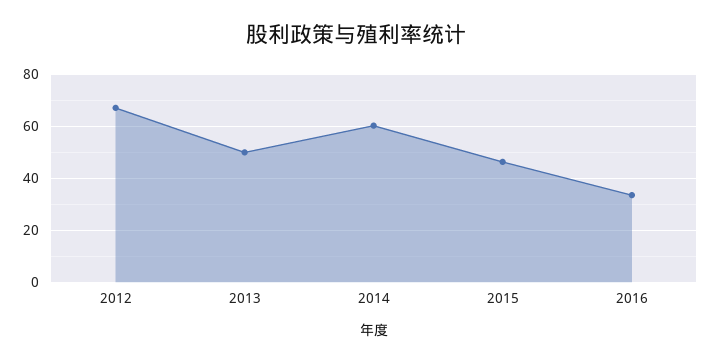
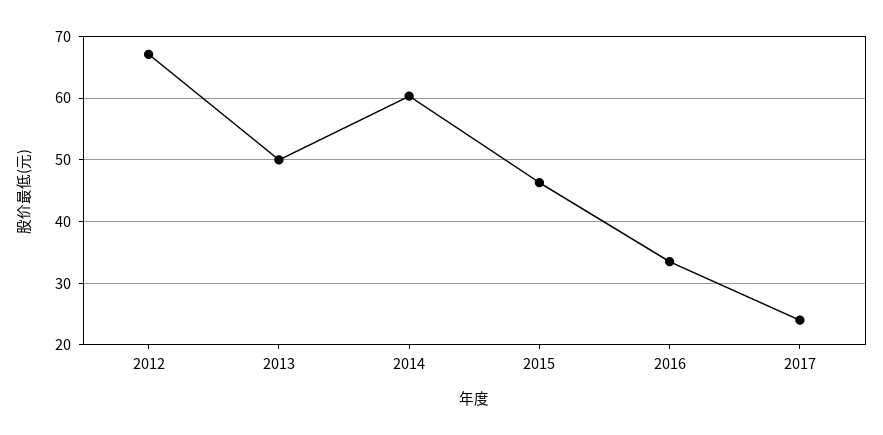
2017: none -> 24

